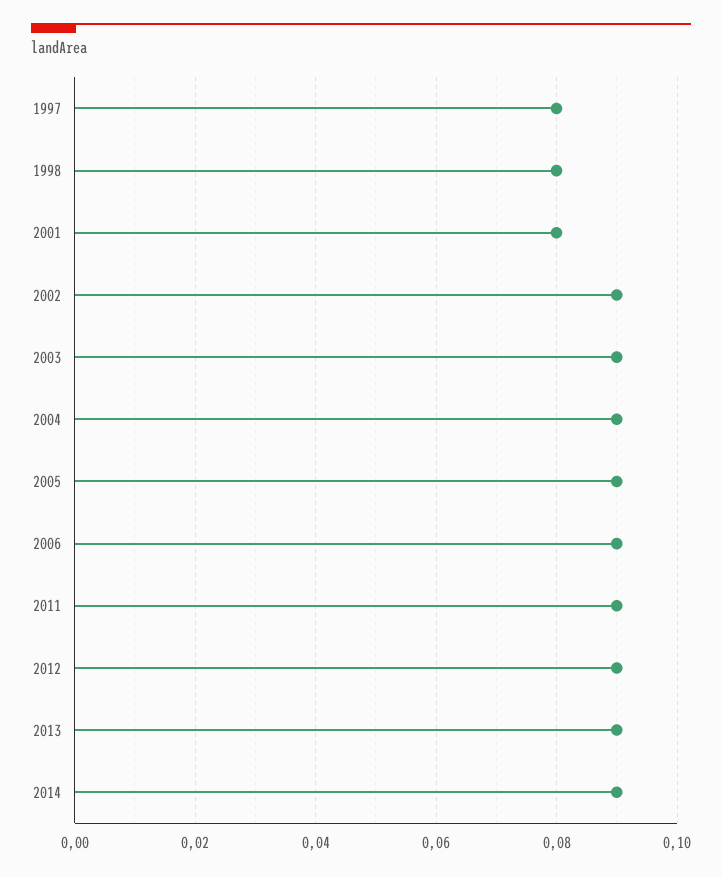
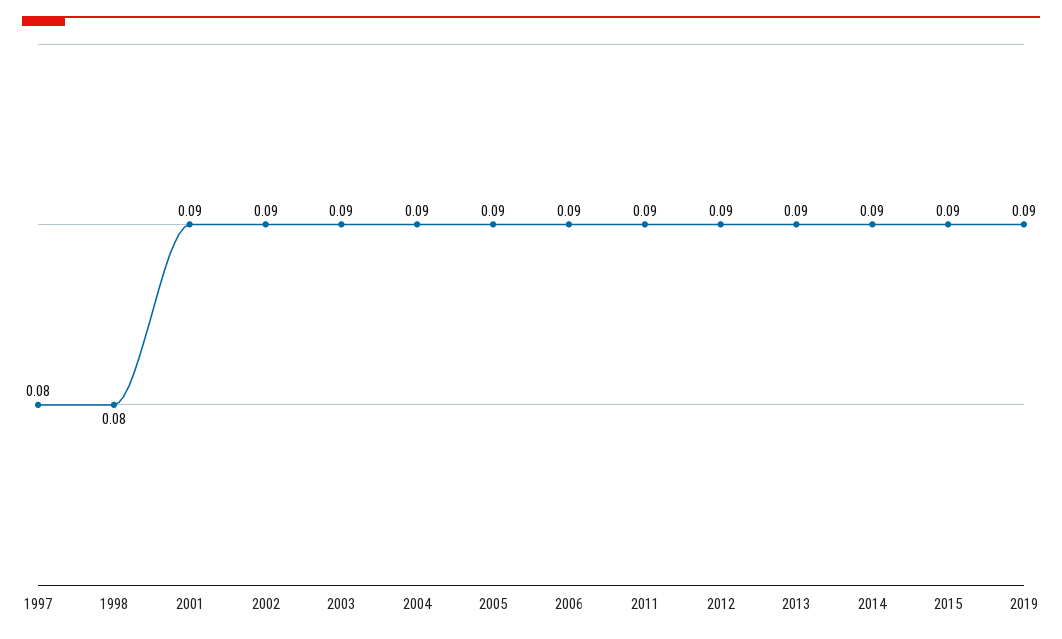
2001: 0.08 -> 0.09
2015: none -> 0.09
2019: none -> 0.09

